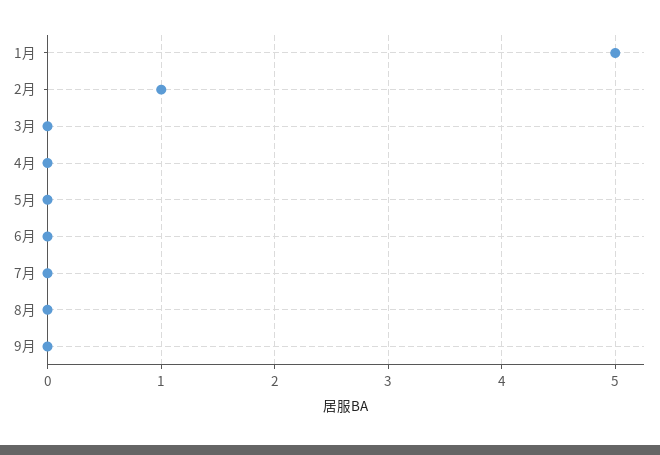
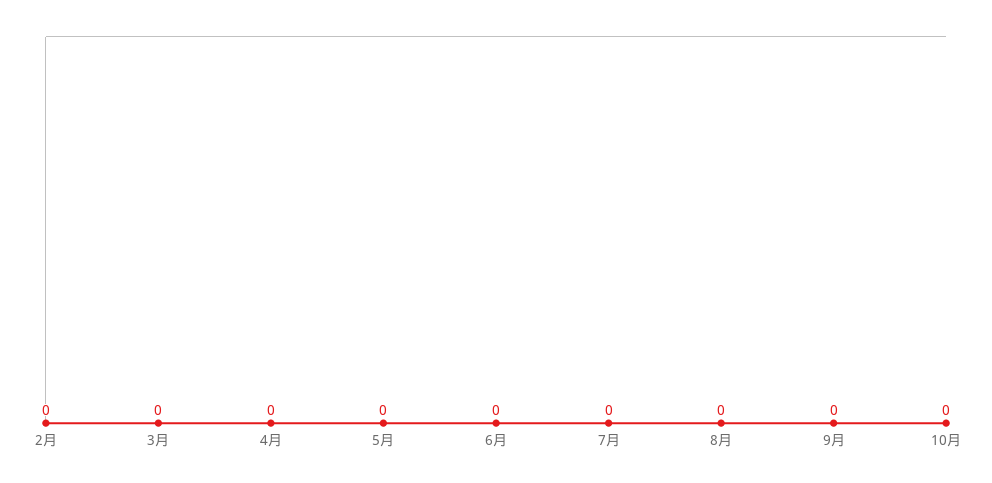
1月: 5 -> none
2月: 1 -> 0
10月: none -> 0

